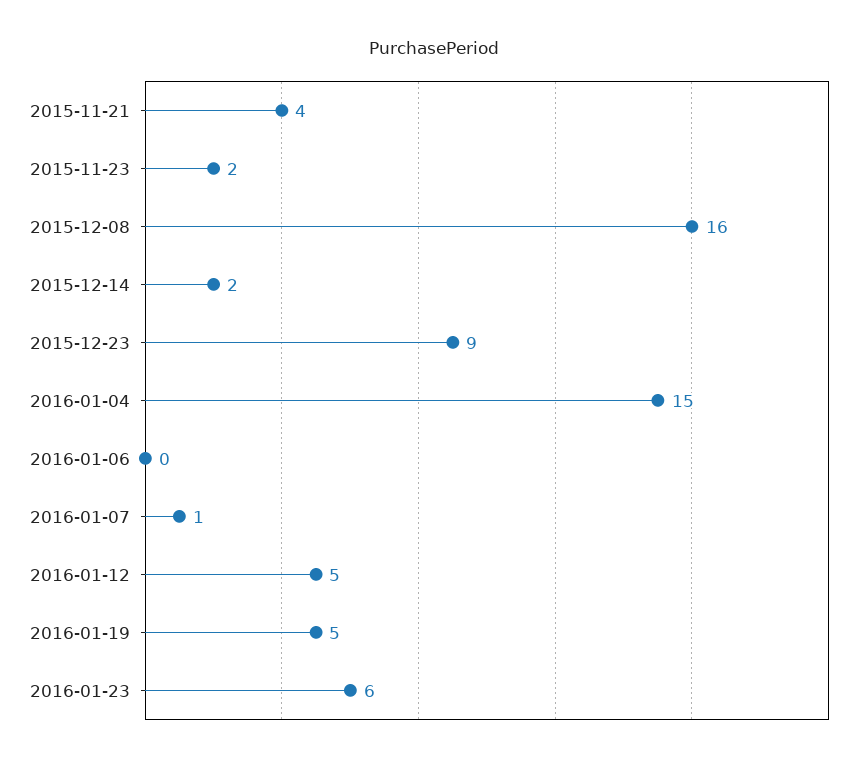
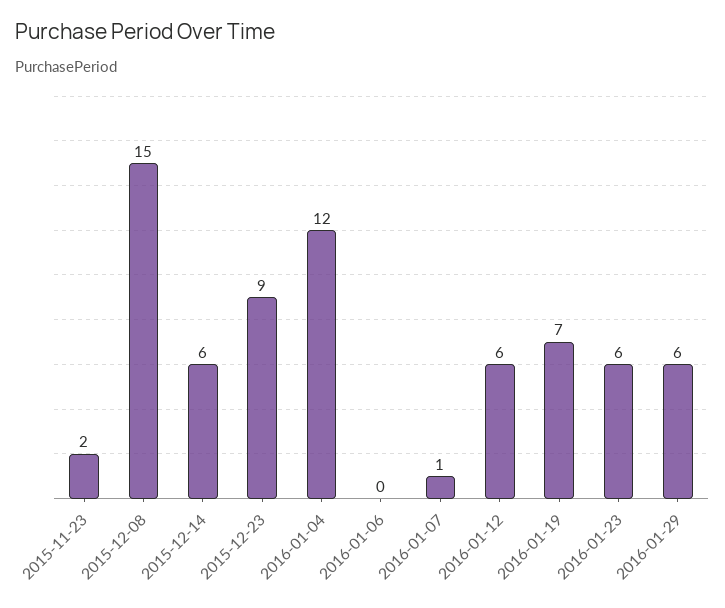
2015-11-21: 4 -> none
2015-12-08: 16 -> 15
2015-12-14: 2 -> 6
2016-01-04: 15 -> 12
2016-01-12: 5 -> 6
2016-01-19: 5 -> 7
2016-01-29: none -> 6

